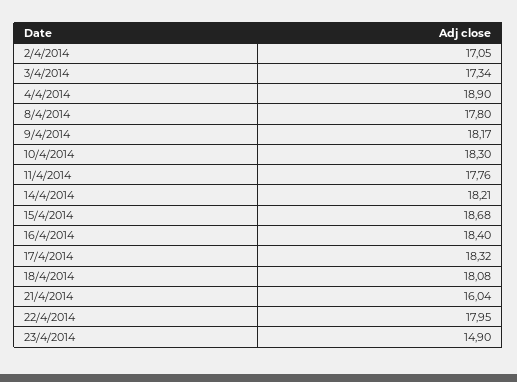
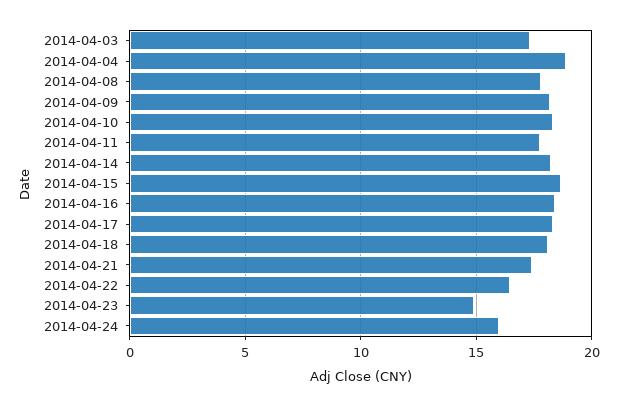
2/4/2014: 17.05 -> none
21/4/2014: 16.04 -> 17.5
22/4/2014: 17.95 -> 16.5
2014-04-24: none -> 16

